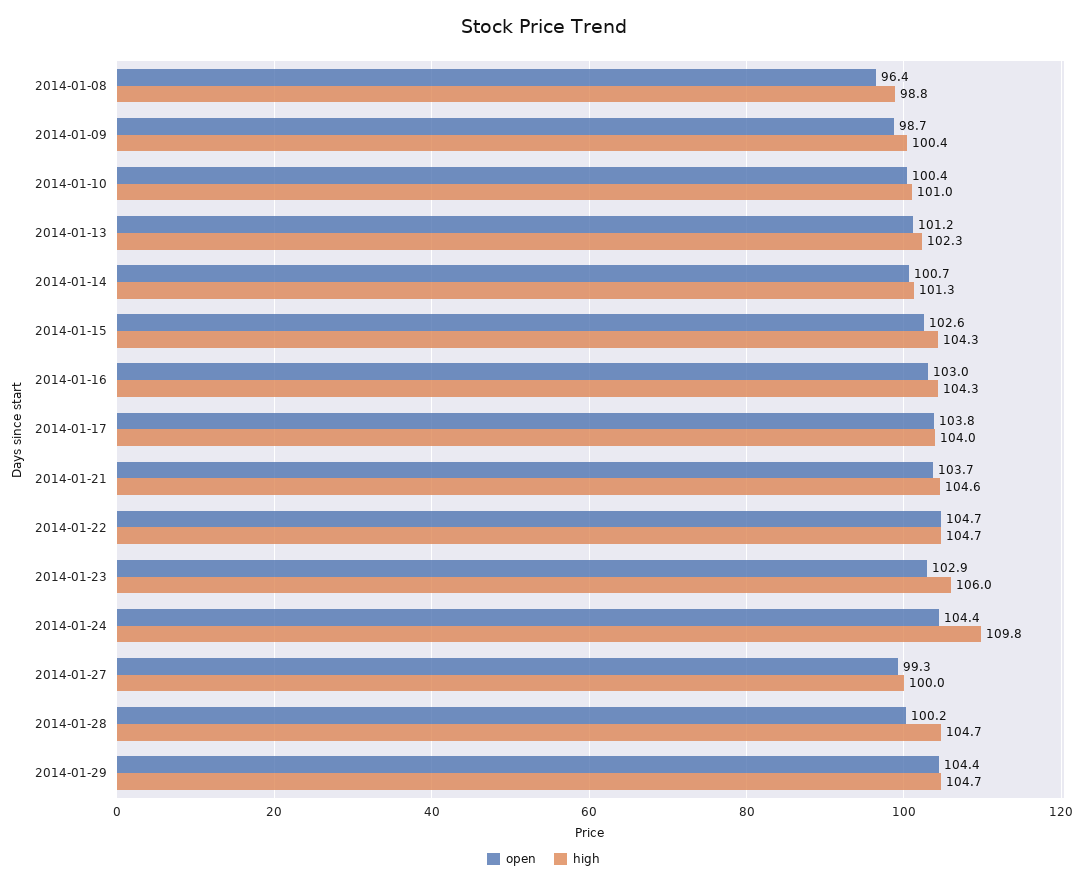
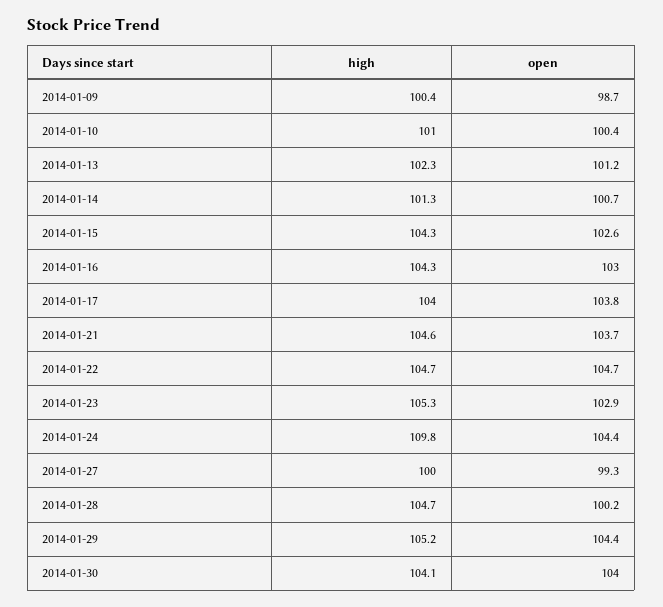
open, 2014-01-08: 96.4 -> none
high, 2014-01-08: 98.8 -> none
high, 2014-01-23: 106 -> 105.3
high, 2014-01-29: 104.7 -> 105.2
high, 2014-01-30: none -> 104.1
open, 2014-01-30: none -> 104

